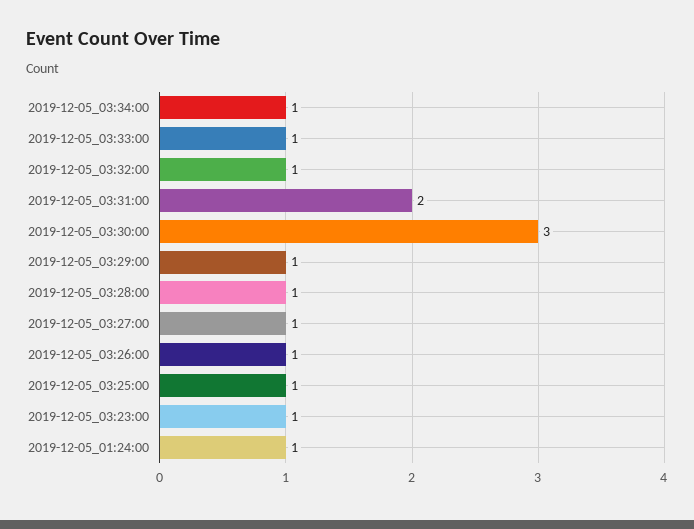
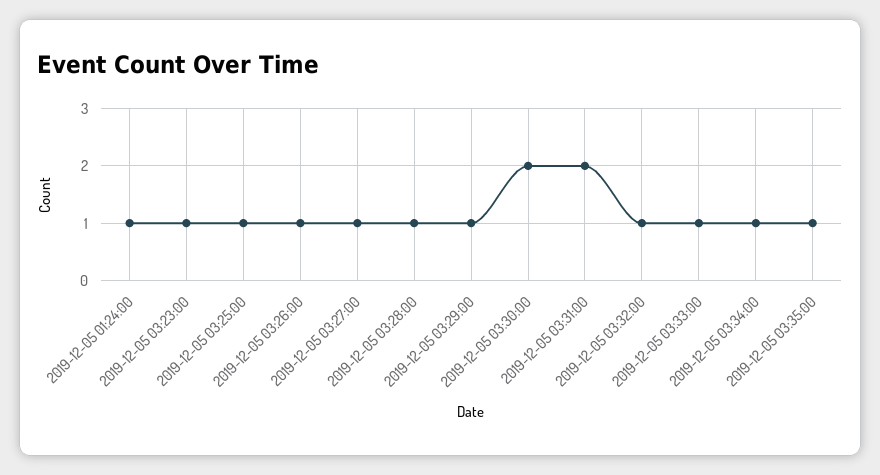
2019-12-05_03:30:00: 3 -> 2
2019-12-05 03:35:00: none -> 1

